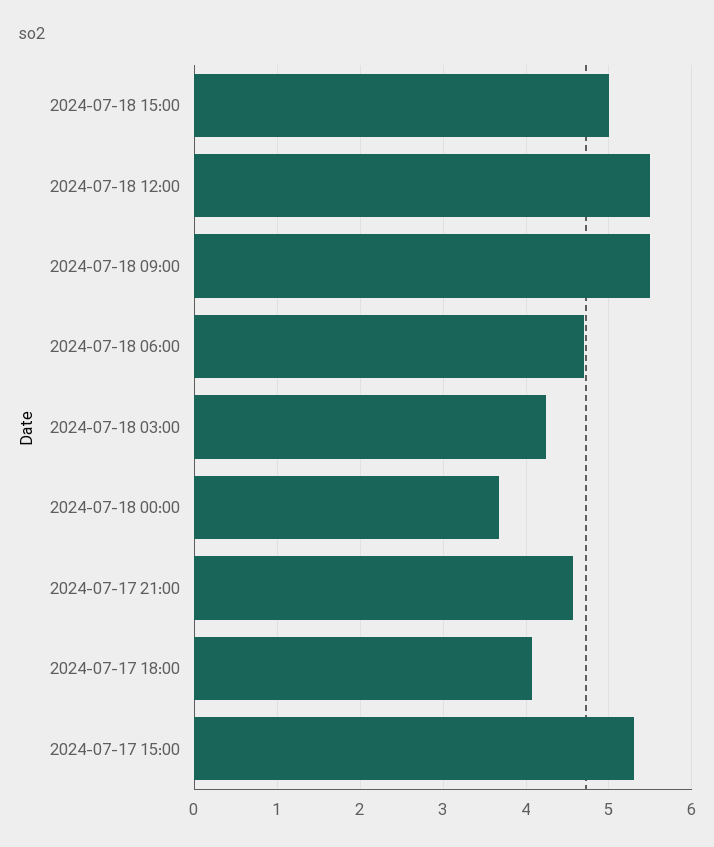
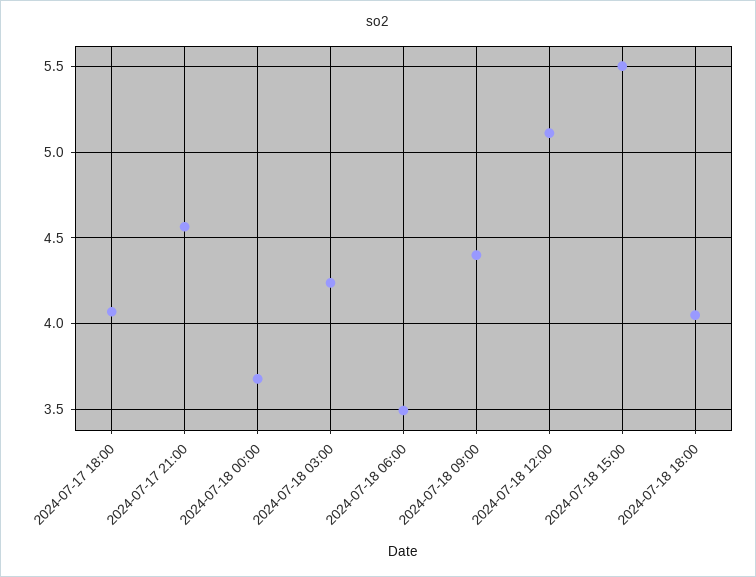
2024-07-18 15:00: 5 -> 5.5
2024-07-18 12:00: 5.5 -> 5.1
2024-07-18 09:00: 5.5 -> 4.4
2024-07-18 06:00: 4.7 -> 3.5
2024-07-17 15:00: 5.3 -> none
2024-07-18 18:00: none -> 4.05

